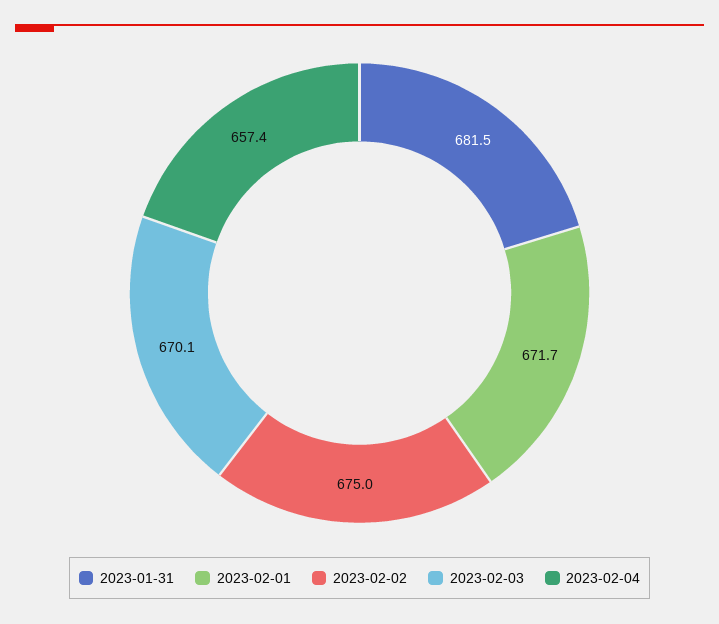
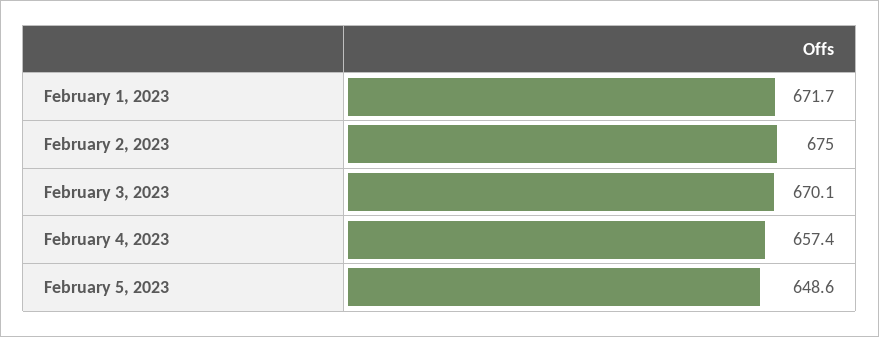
2023-01-31: 681.5 -> none
February 5, 2023: none -> 648.6

